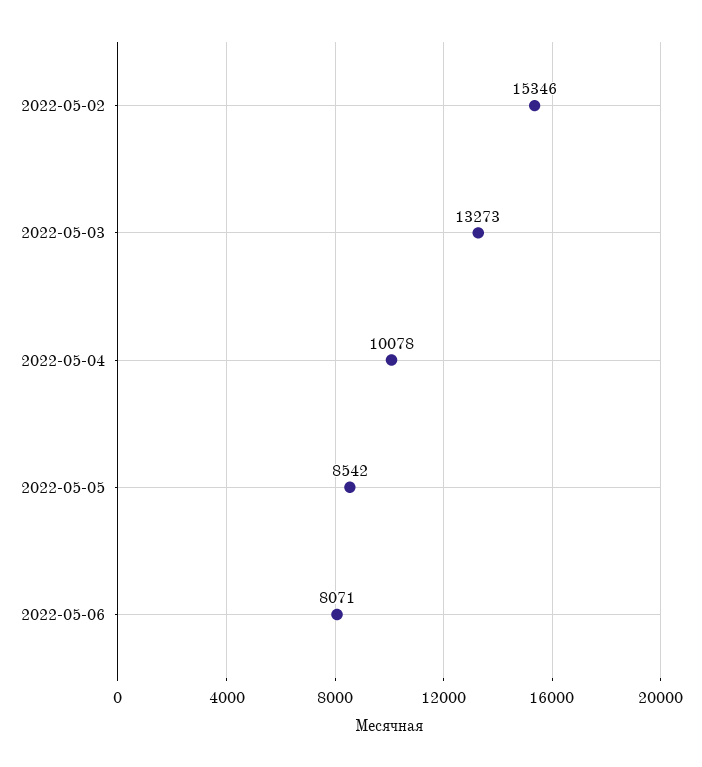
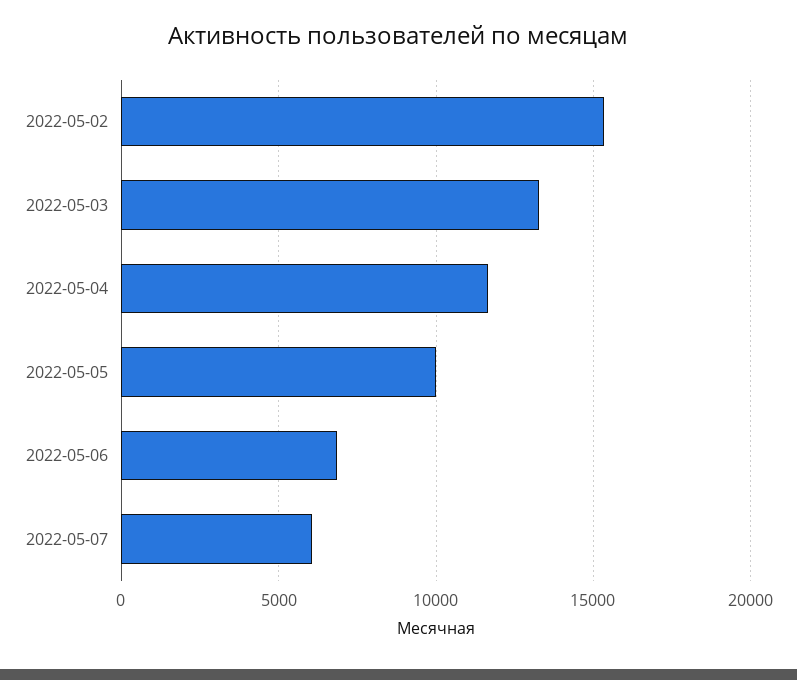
2022-05-04: 10078 -> 11500
2022-05-05: 8542 -> 10000
2022-05-06: 8071 -> 7000
2022-05-07: none -> 6000

